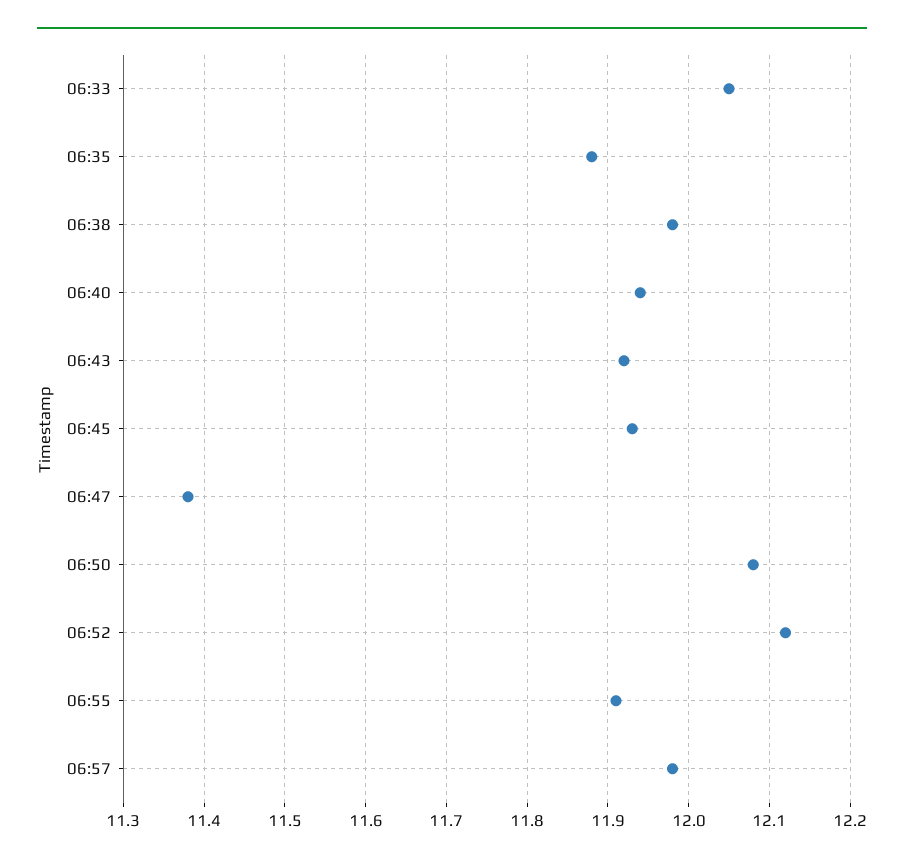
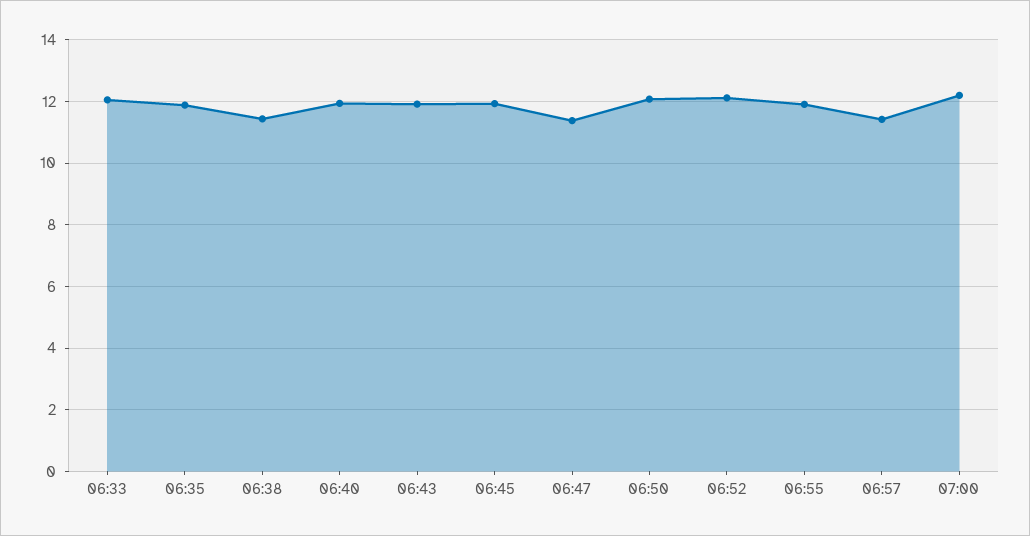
06:38: 11.98 -> 11.4
06:57: 11.98 -> 11.4
07:00: none -> 12.2

